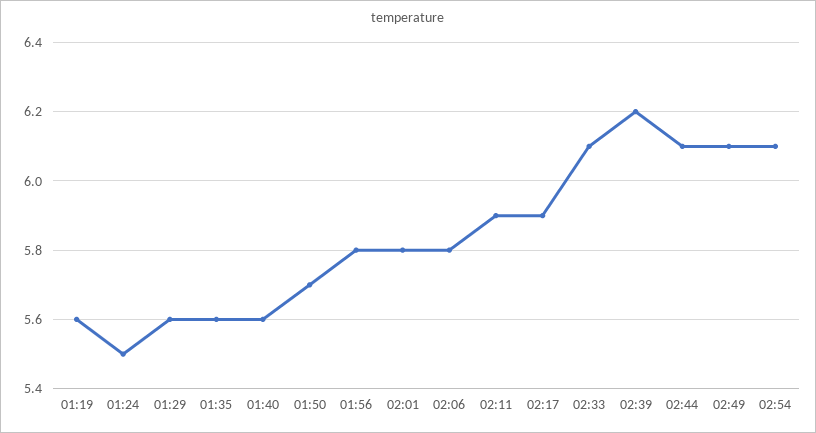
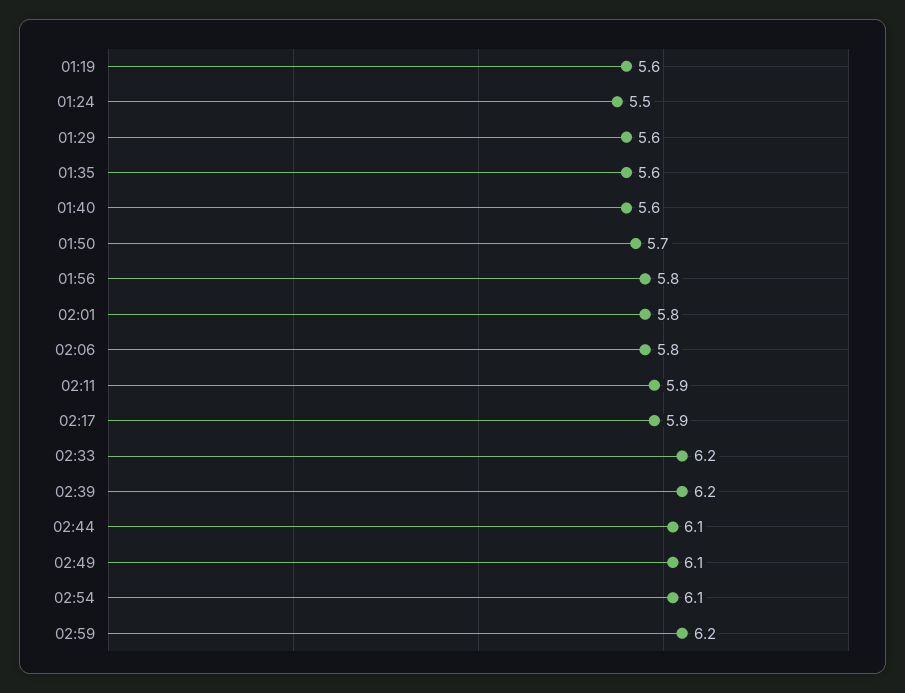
02:33: 6.1 -> 6.2
02:59: none -> 6.2

